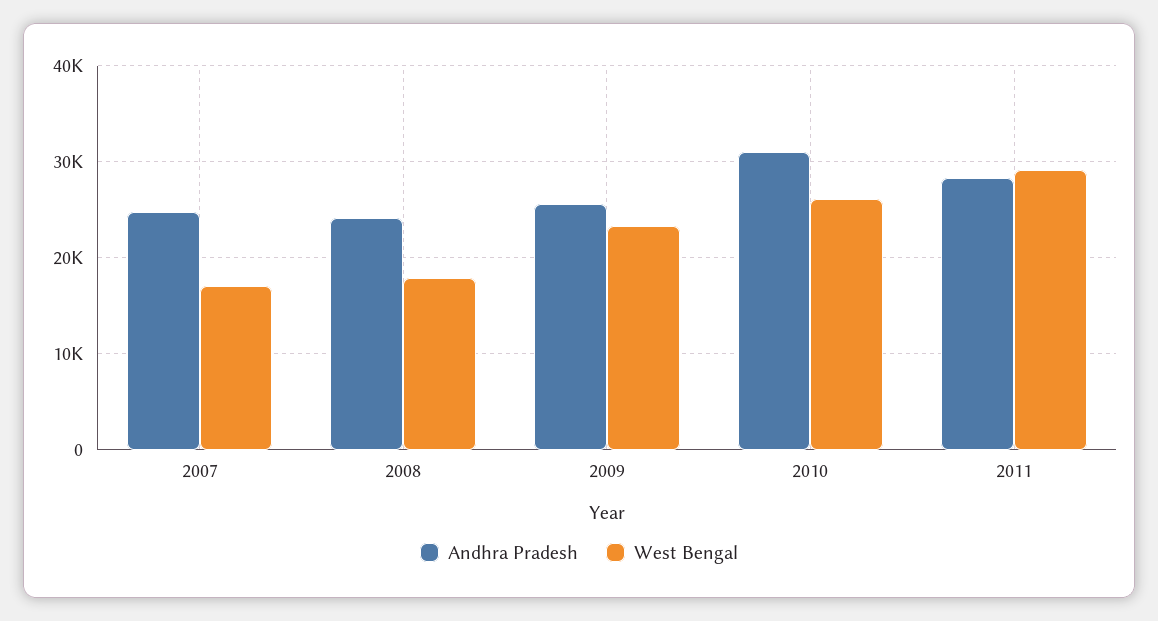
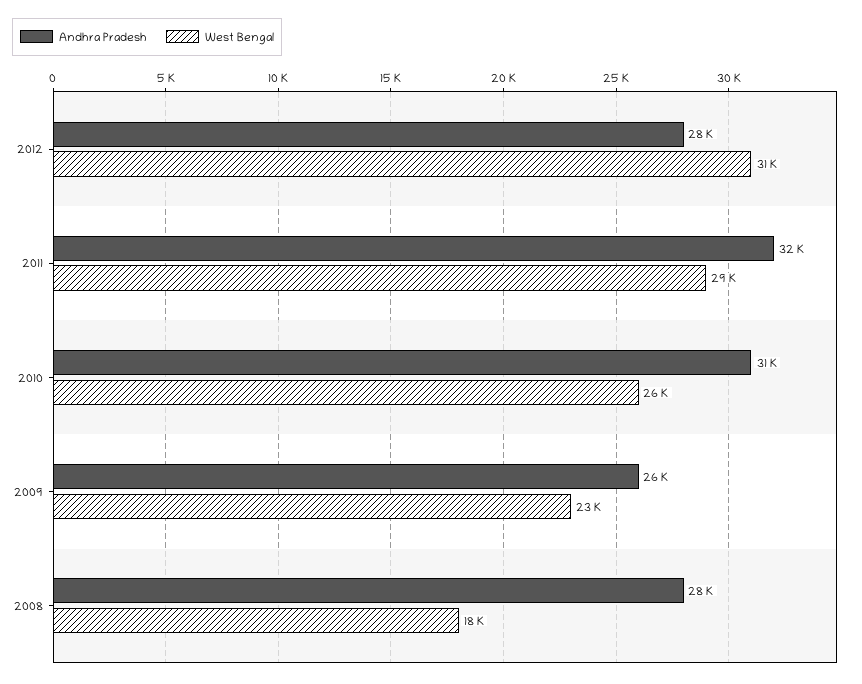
Andhra Pradesh, 2007: 25000 -> none
West Bengal, 2007: 17000 -> none
Andhra Pradesh, 2008: 24000 -> 28000
Andhra Pradesh, 2011: 28000 -> 32000
Andhra Pradesh, 2012: none -> 28000
West Bengal, 2012: none -> 31000

